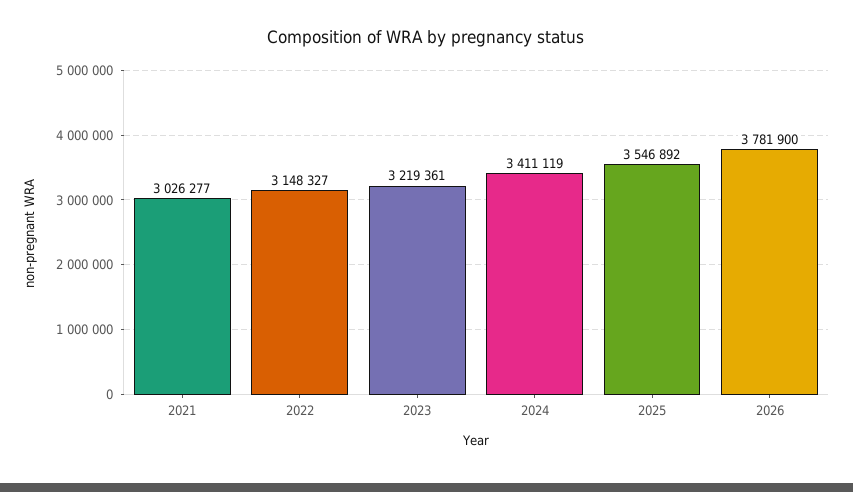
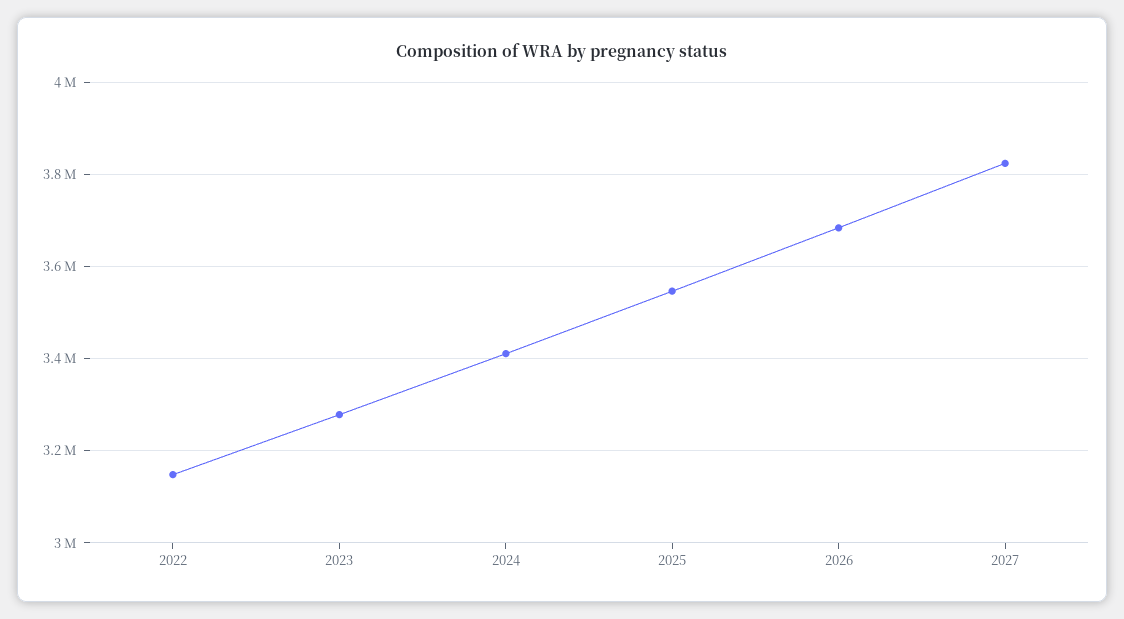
2021: 3026277 -> none
2023: 3219361 -> 3280000
2026: 3781900 -> 3680000
2027: none -> 3820000

